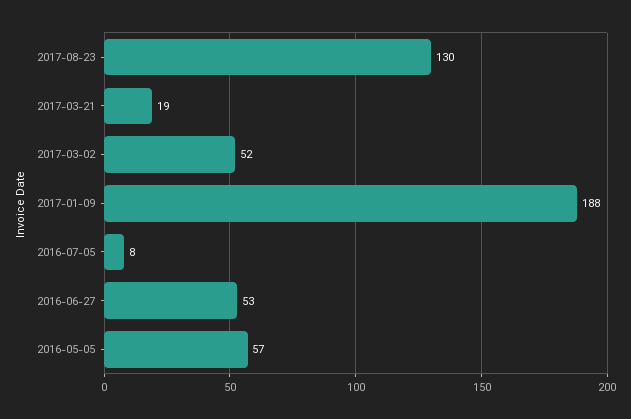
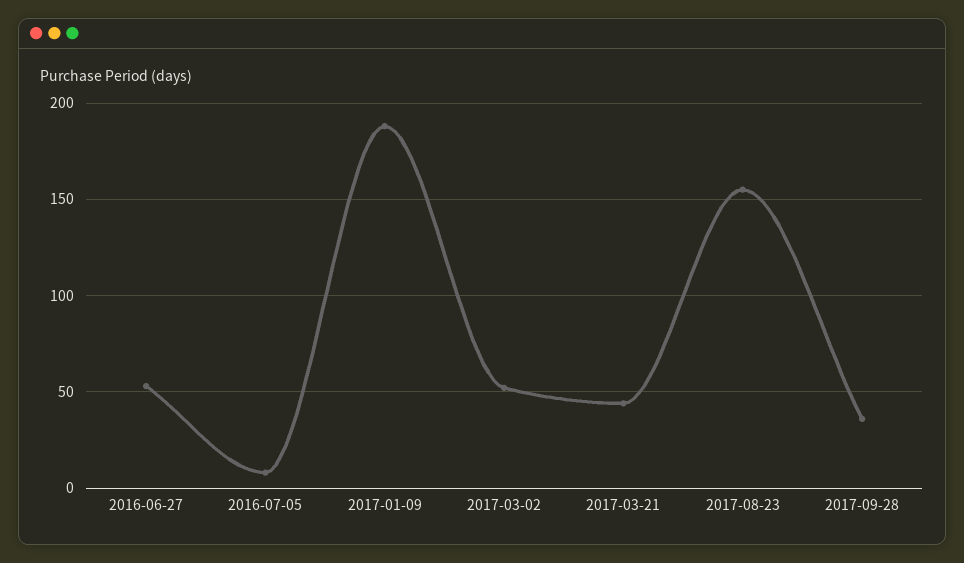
2017-08-23: 130 -> 155
2017-03-21: 19 -> 45
2016-05-05: 57 -> none
2017-09-28: none -> 35

